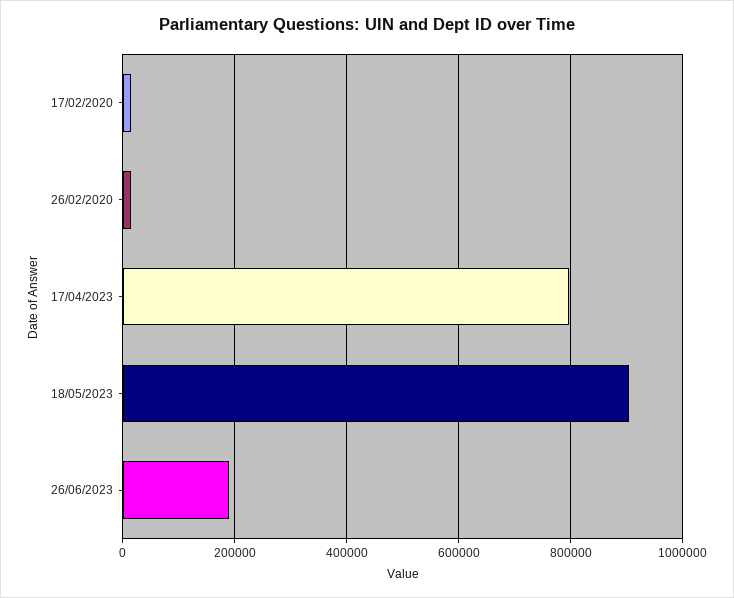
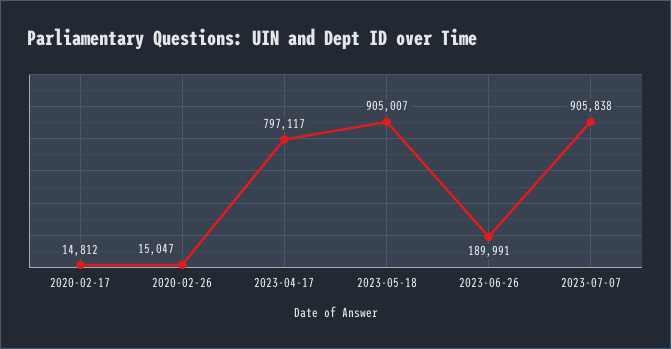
2023-07-07: none -> 905838

